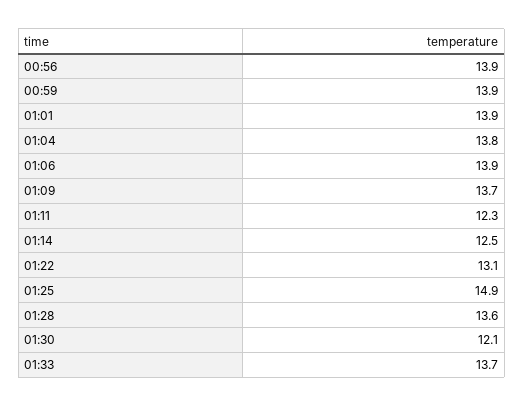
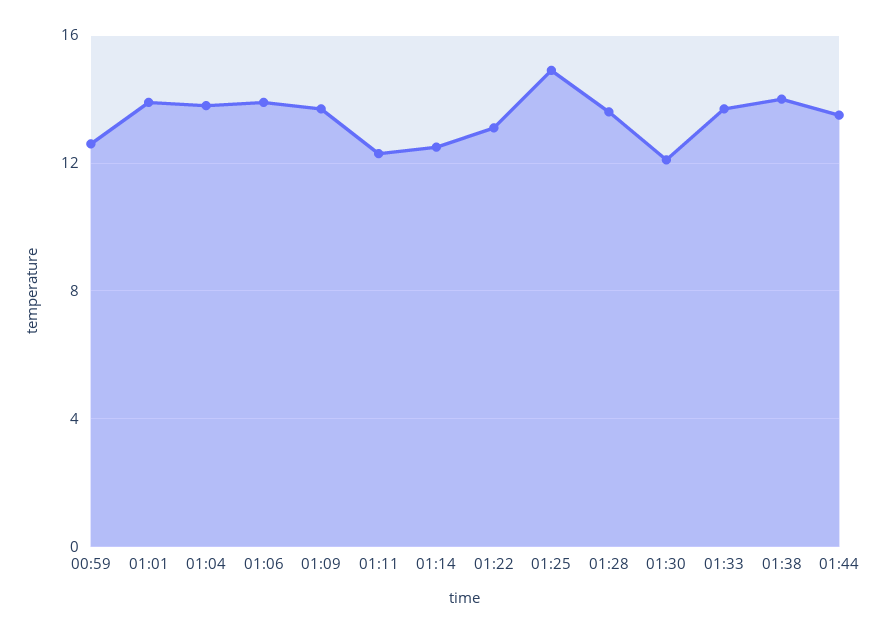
00:56: 13.9 -> none
00:59: 13.9 -> 12.5
01:38: none -> 14
01:44: none -> 13.5

